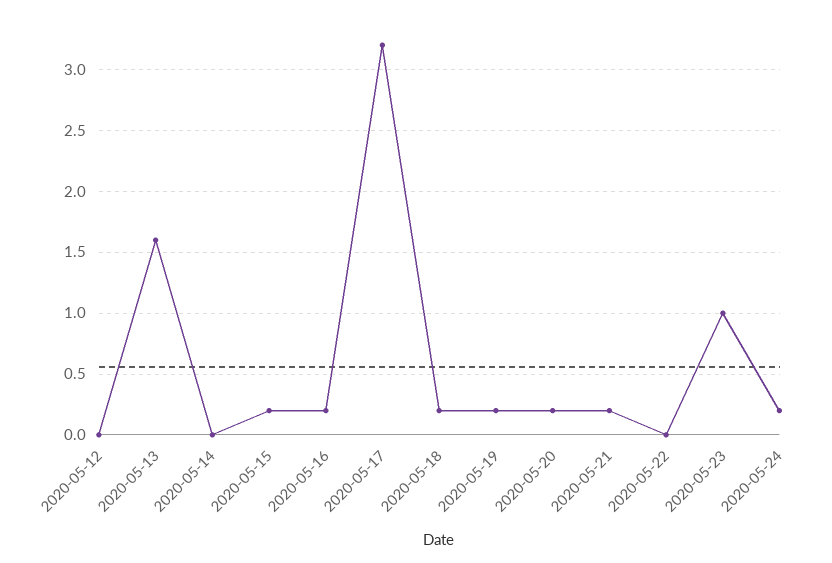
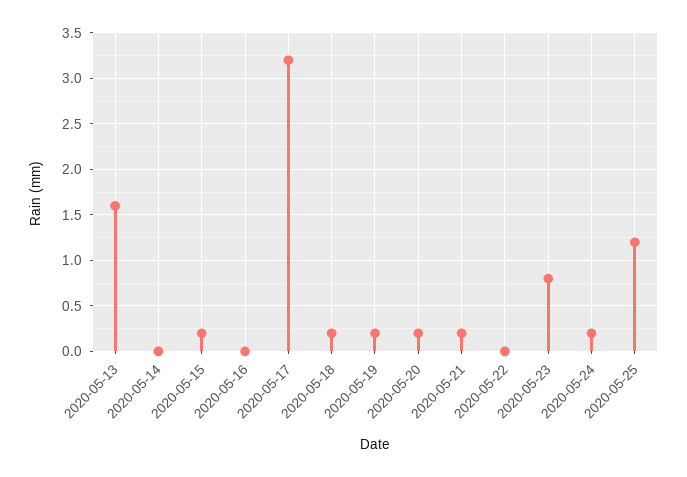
2020-05-12: 0 -> none
2020-05-16: 0.2 -> 0
2020-05-23: 1 -> 0.8
2020-05-25: none -> 1.2

